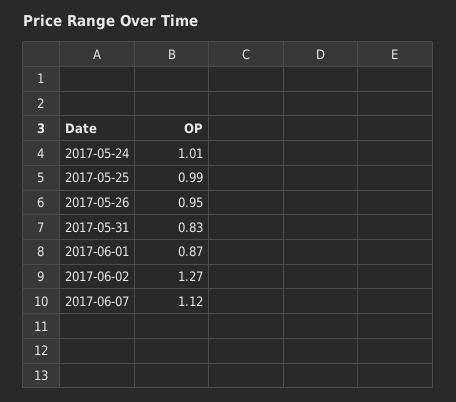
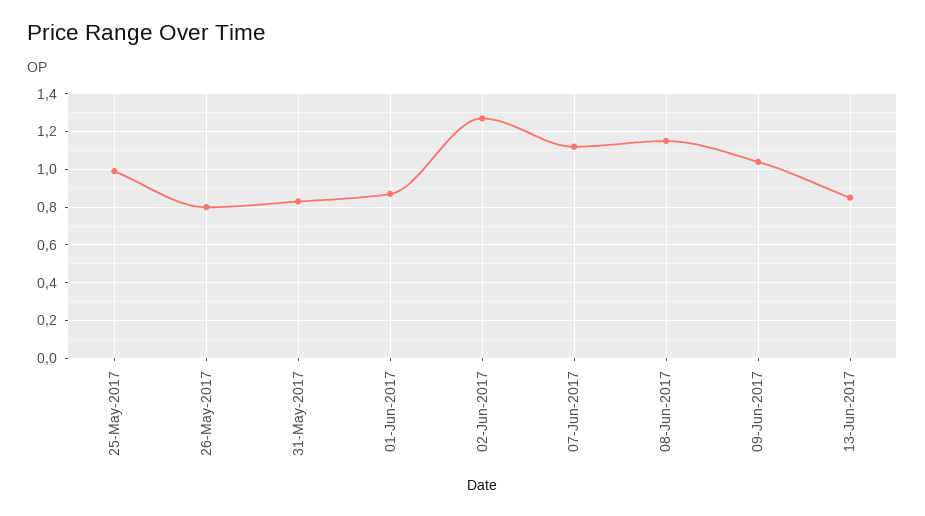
2017-05-24: 1.01 -> none
2017-05-26: 0.95 -> 0.8
08-Jun-2017: none -> 1.15
09-Jun-2017: none -> 1.05
13-Jun-2017: none -> 0.85

